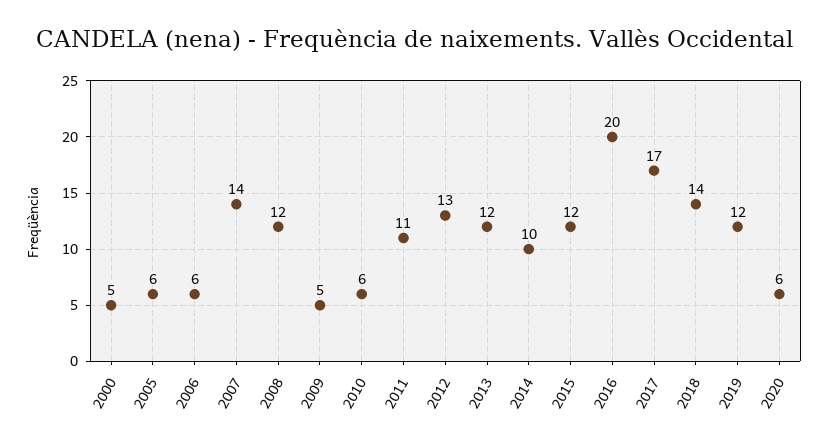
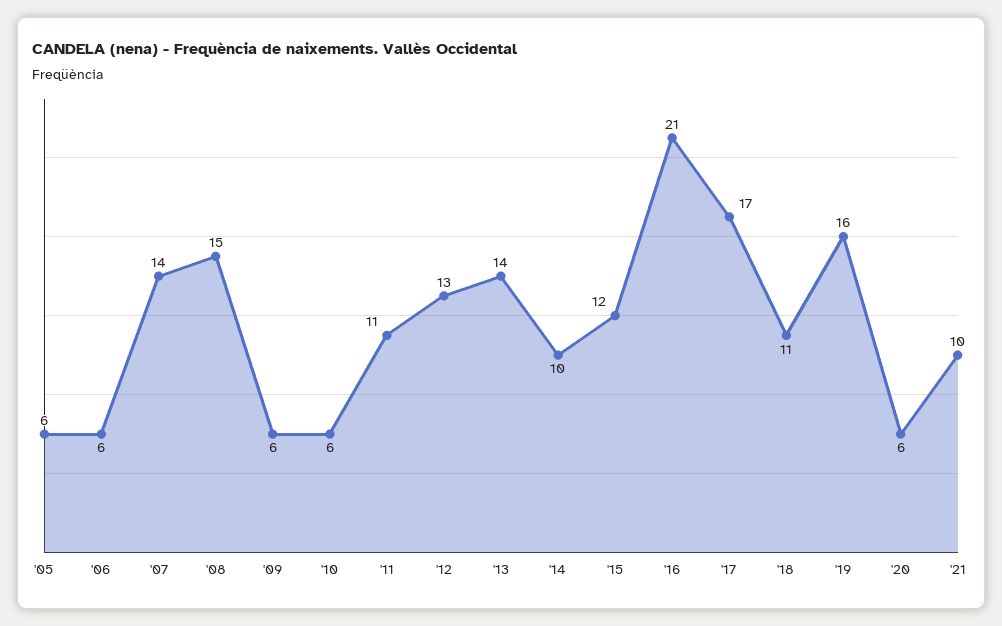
2000: 5 -> none
2008: 12 -> 15
2009: 5 -> 6
2013: 12 -> 14
2016: 20 -> 21
2018: 14 -> 11
2019: 12 -> 16
'21: none -> 10

